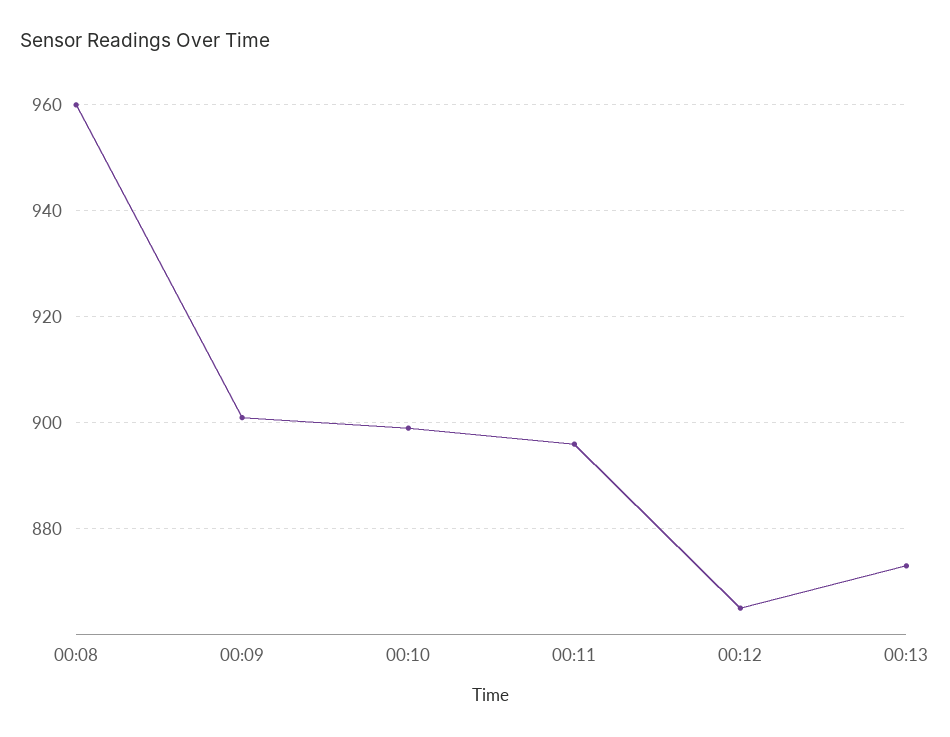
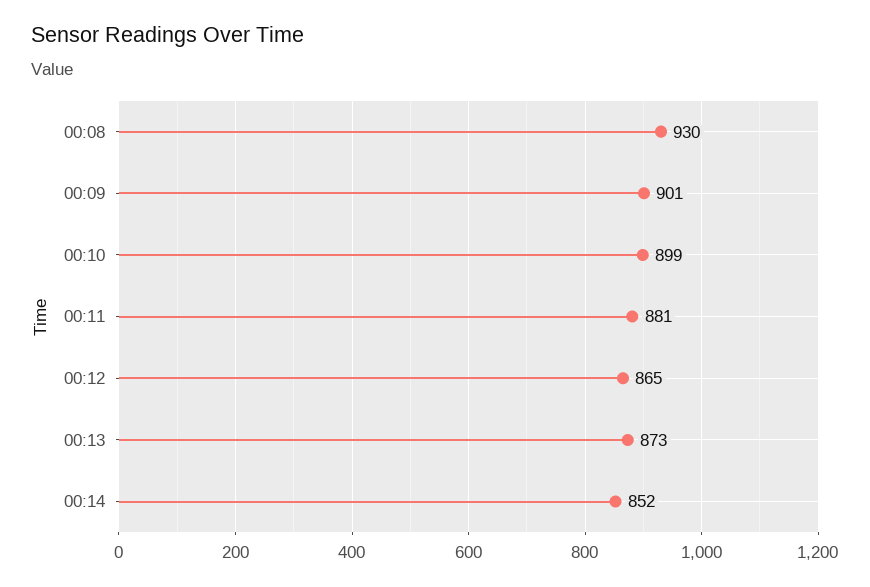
00:08: 960 -> 930
00:11: 895 -> 881
00:14: none -> 852

